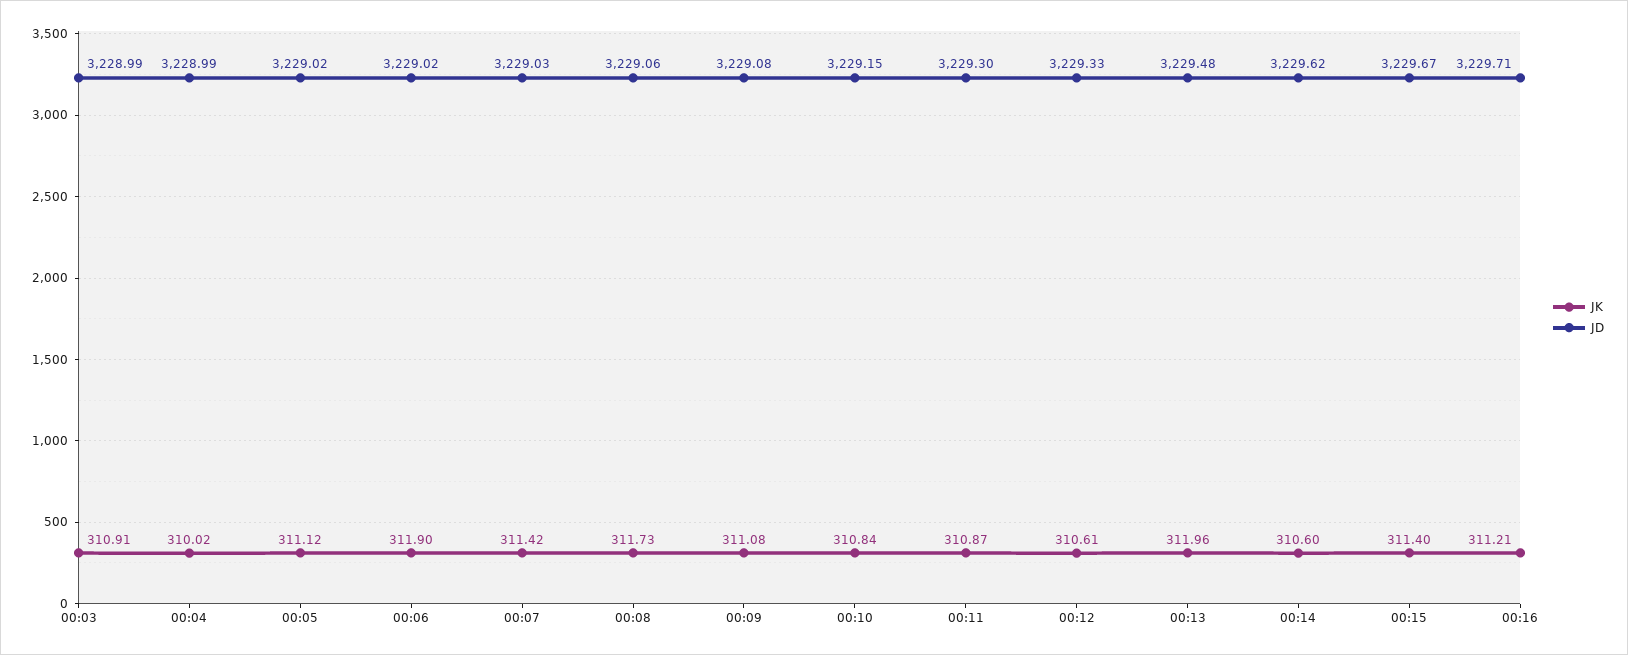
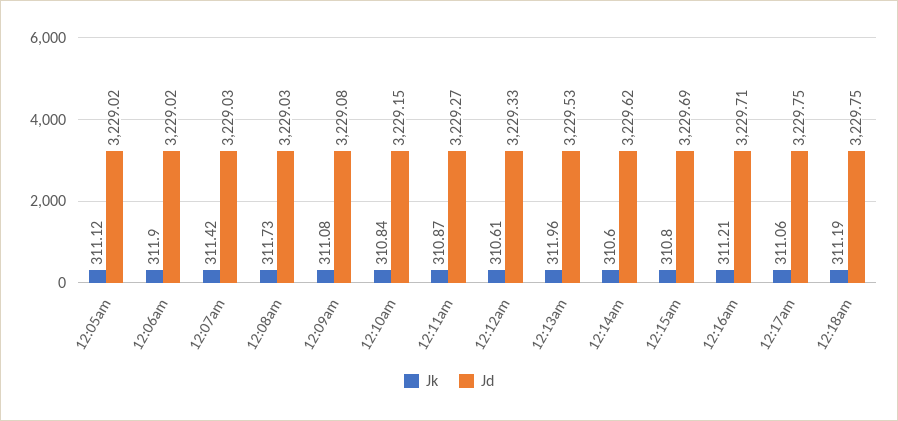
JK, 00:03: 310.91 -> none
JD, 00:03: 3228.99 -> none
JK, 00:04: 310.02 -> none
JD, 00:04: 3228.99 -> none
JD, 00:08: 3229.06 -> 3229.03
JD, 00:11: 3229.3 -> 3229.27
JD, 00:13: 3229.48 -> 3229.53
JK, 00:15: 311.4 -> 310.8
JD, 00:15: 3229.67 -> 3229.69
JK, 12:17am: none -> 311.06
JD, 12:17am: none -> 3229.75
JK, 12:18am: none -> 311.19
JD, 12:18am: none -> 3229.75

